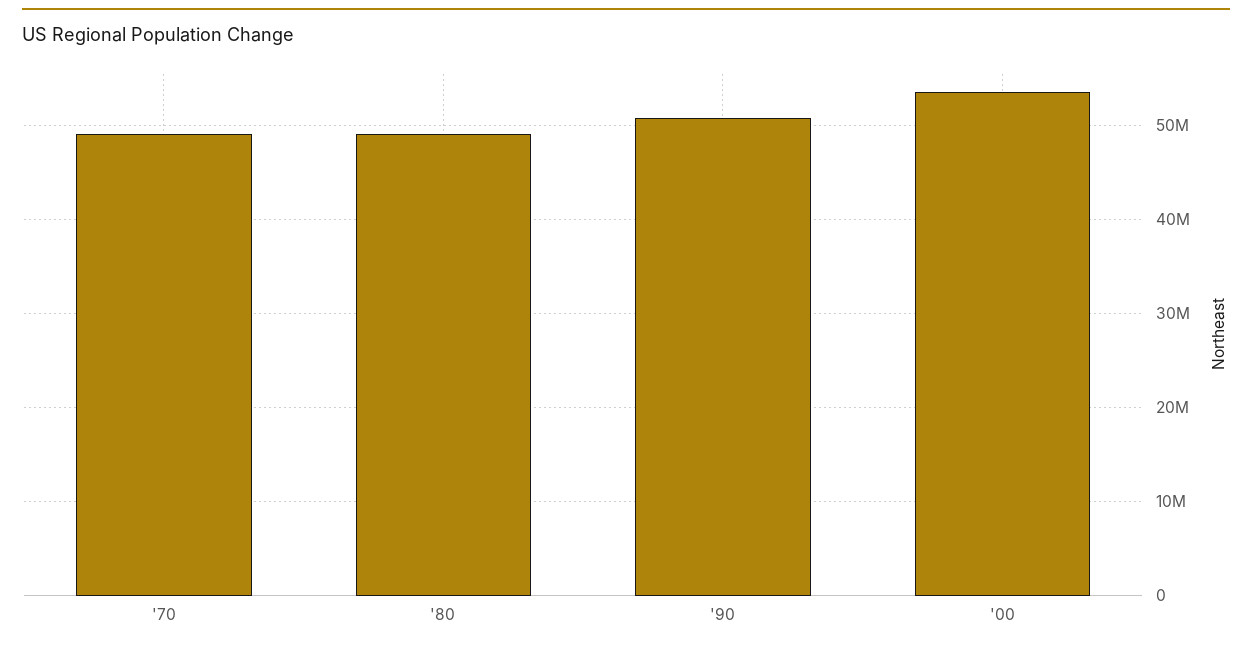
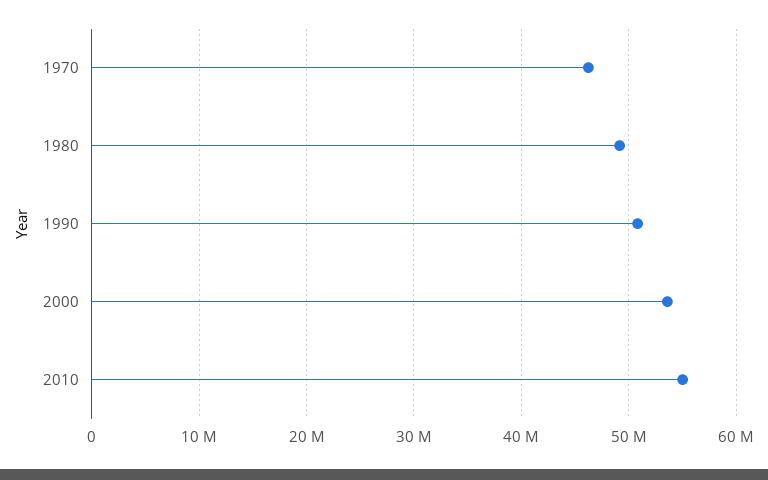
'70: 49000000 -> 46000000
2010: none -> 55000000

